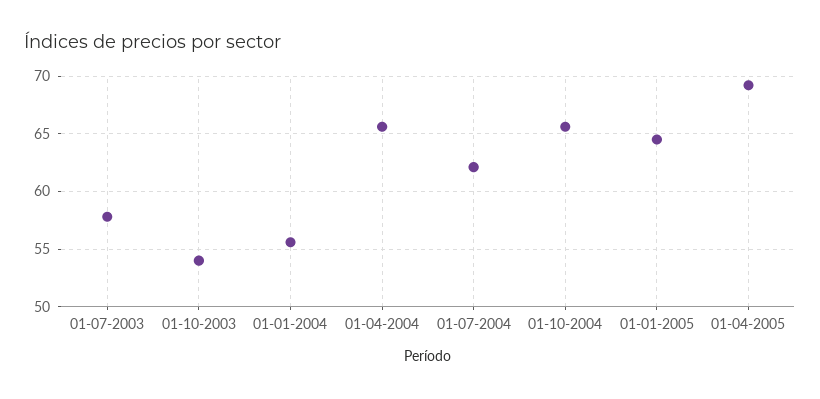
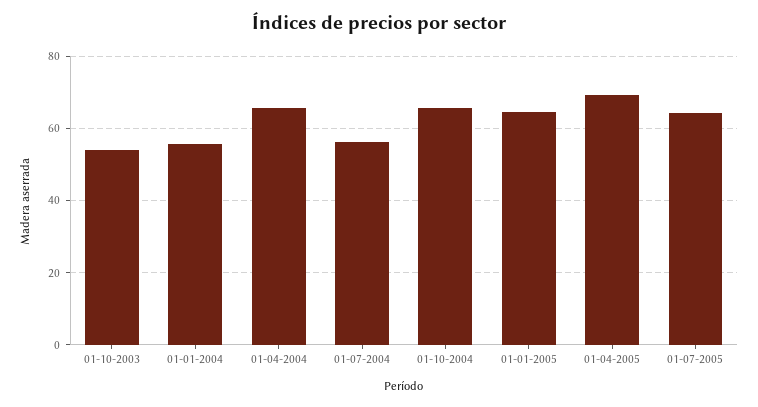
01-07-2003: 58 -> none
01-07-2004: 62 -> 56
01-07-2005: none -> 64

